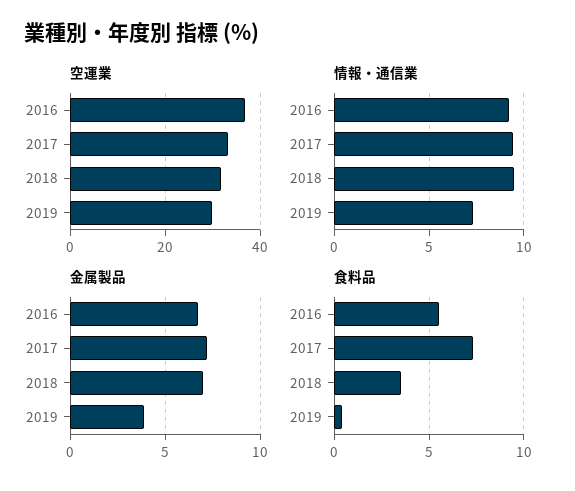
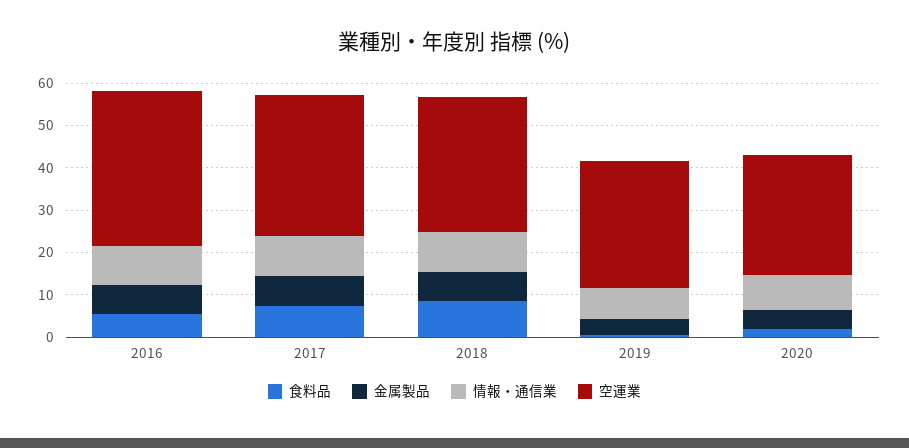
食料品, 2018: 3.5 -> 8
食料品, 2020: none -> 2
金属製品, 2020: none -> 4
情報・通信業, 2020: none -> 8
空運業, 2020: none -> 28

